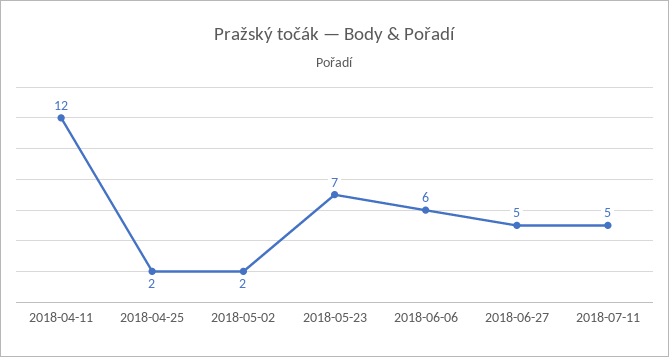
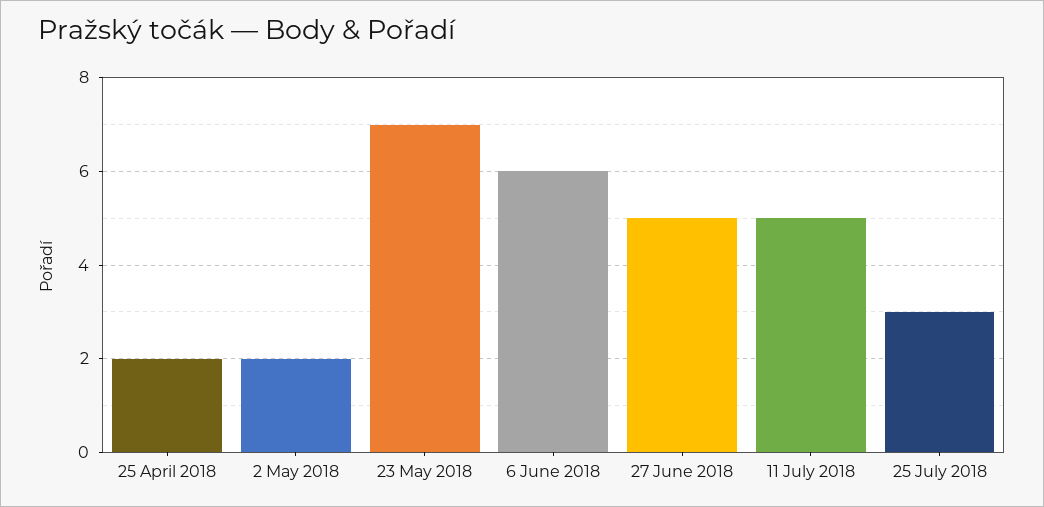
2018-04-11: 12 -> none
25 July 2018: none -> 3

